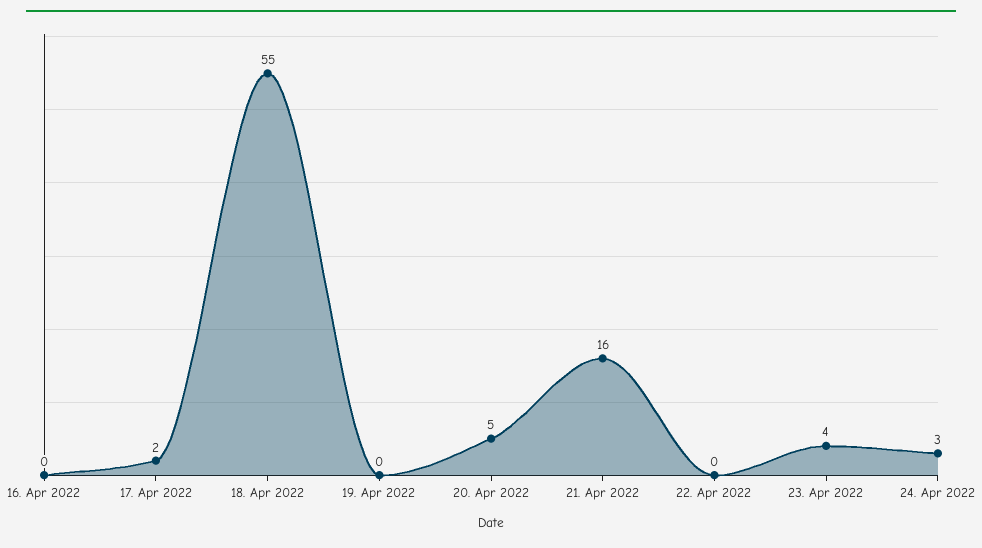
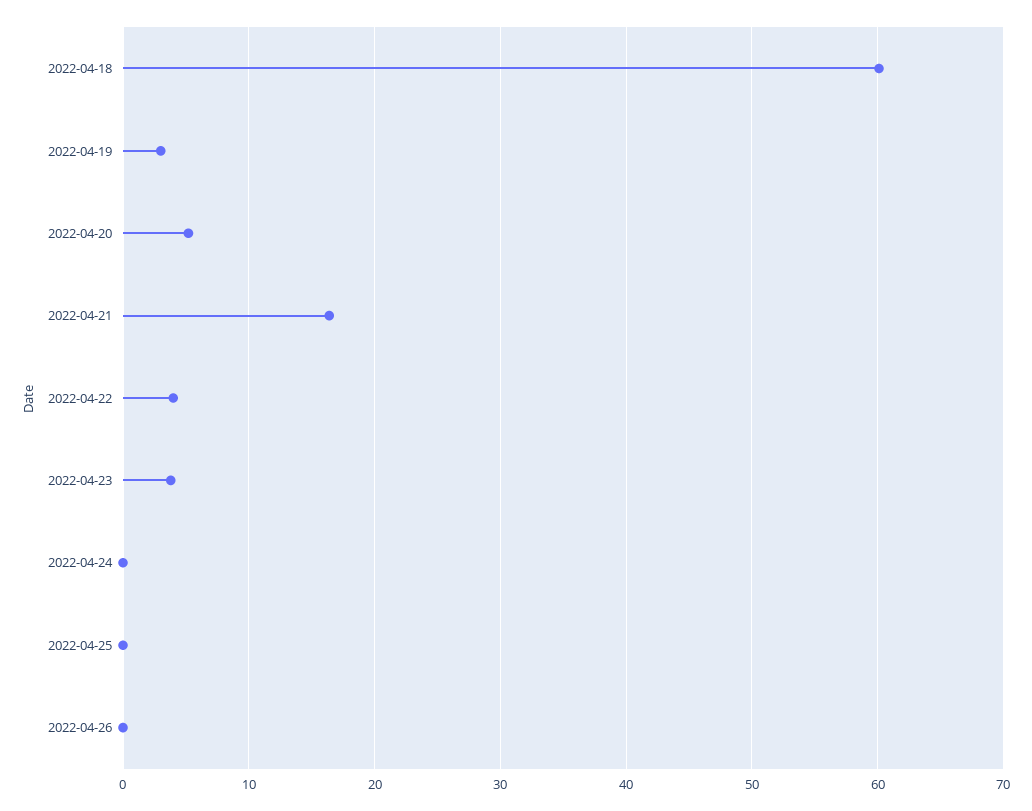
16. Apr 2022: 0 -> none
17. Apr 2022: 2 -> none
18. Apr 2022: 55 -> 60
19. Apr 2022: 0 -> 3
22. Apr 2022: 0 -> 4
24. Apr 2022: 3 -> 0
2022-04-25: none -> 0
2022-04-26: none -> 0

